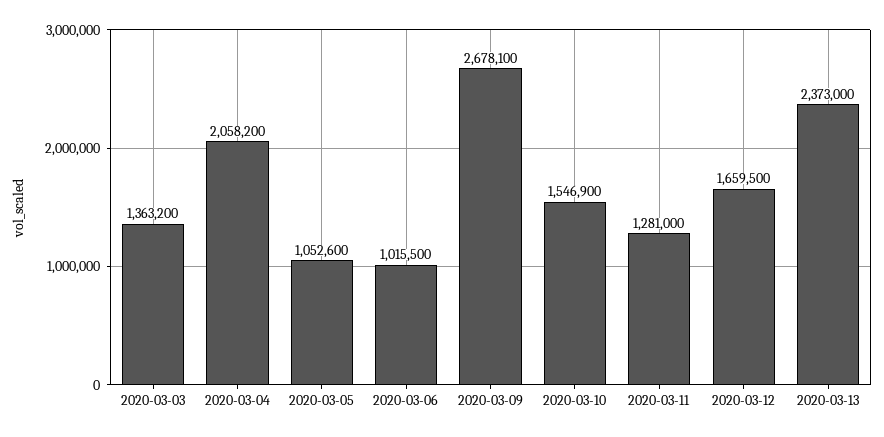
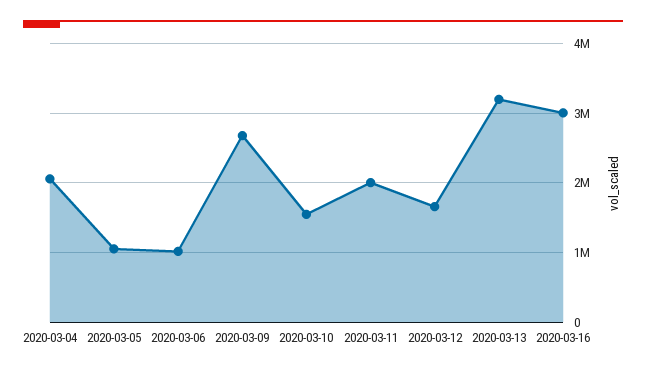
2020-03-03: 1363200 -> none
2020-03-11: 1281000 -> 2000000
2020-03-13: 2373000 -> 3200000
2020-03-16: none -> 3000000

